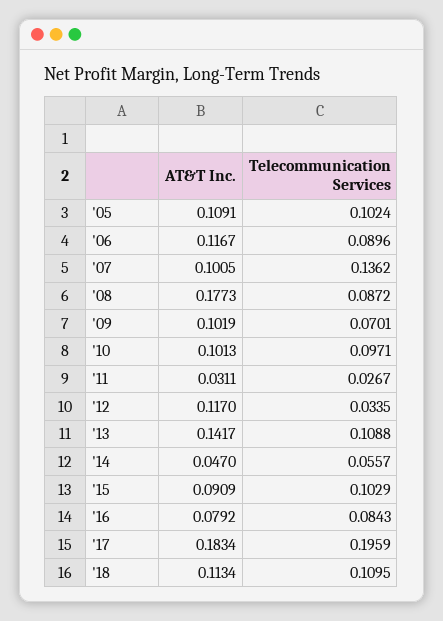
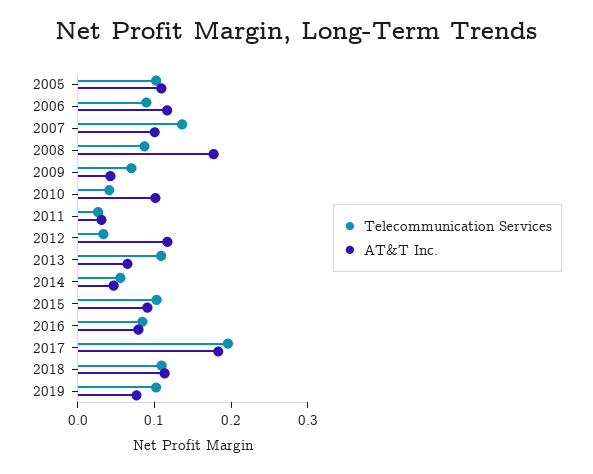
AT&T Inc., '09: 0.1019 -> 0.04
Telecommunication Services, '10: 0.0971 -> 0.04
AT&T Inc., '13: 0.1417 -> 0.06
Telecommunication Services, 2019: none -> 0.1
AT&T Inc., 2019: none -> 0.08

